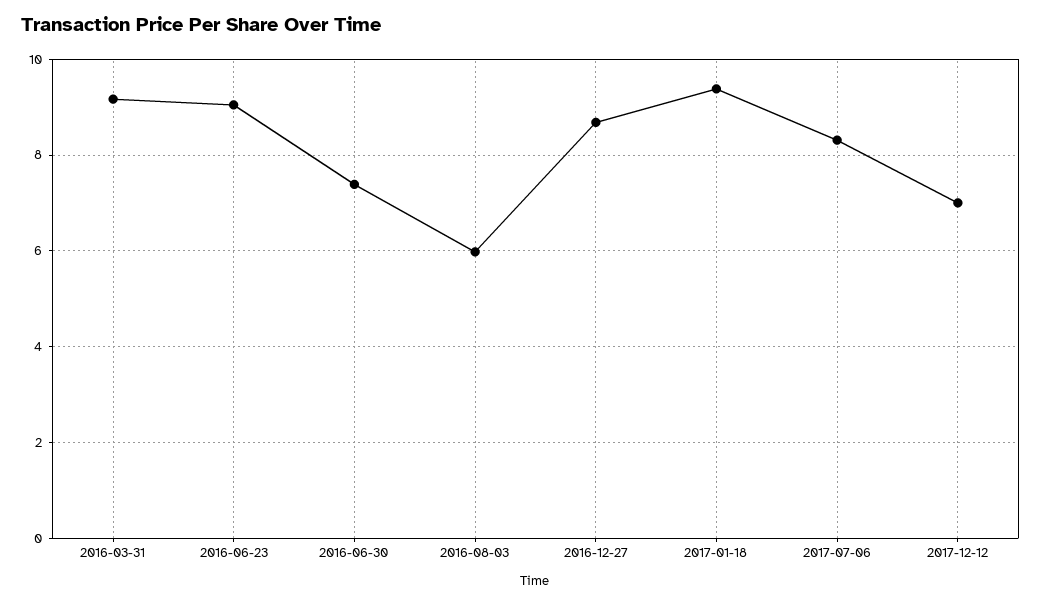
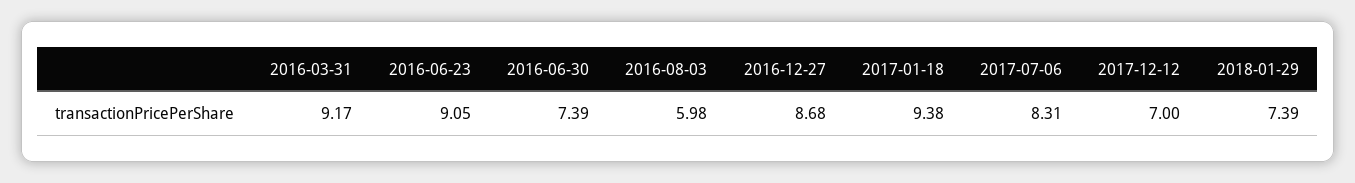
2018-01-29: none -> 7.39

